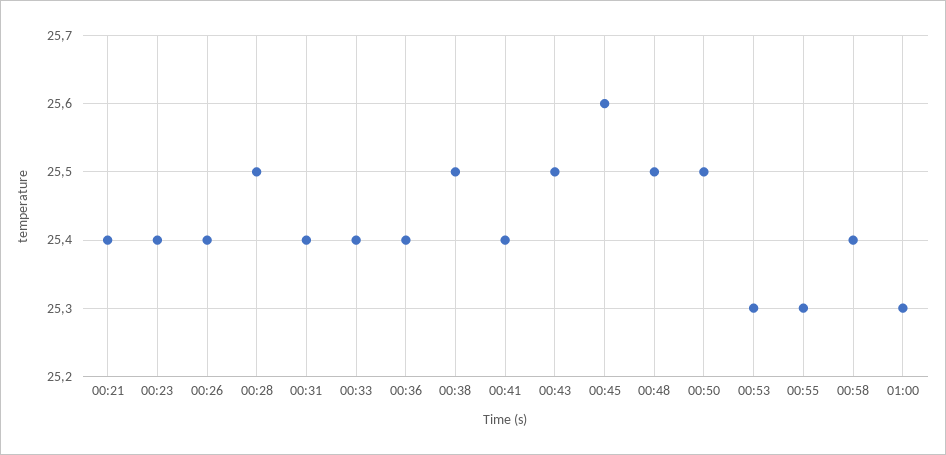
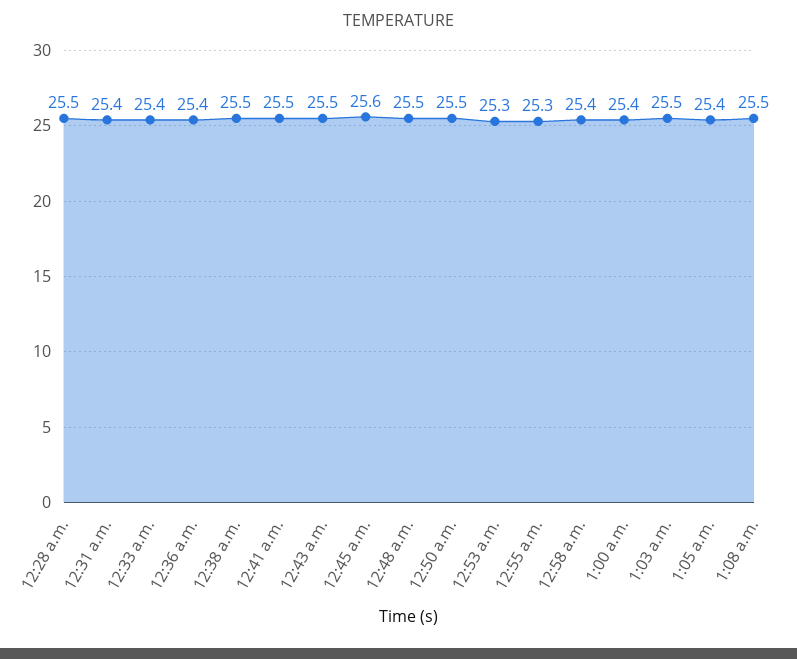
00:21: 25.4 -> none
00:23: 25.4 -> none
00:26: 25.4 -> none
00:41: 25.4 -> 25.5
01:00: 25.3 -> 25.4
1:03 a.m.: none -> 25.5
1:05 a.m.: none -> 25.4
1:08 a.m.: none -> 25.5

